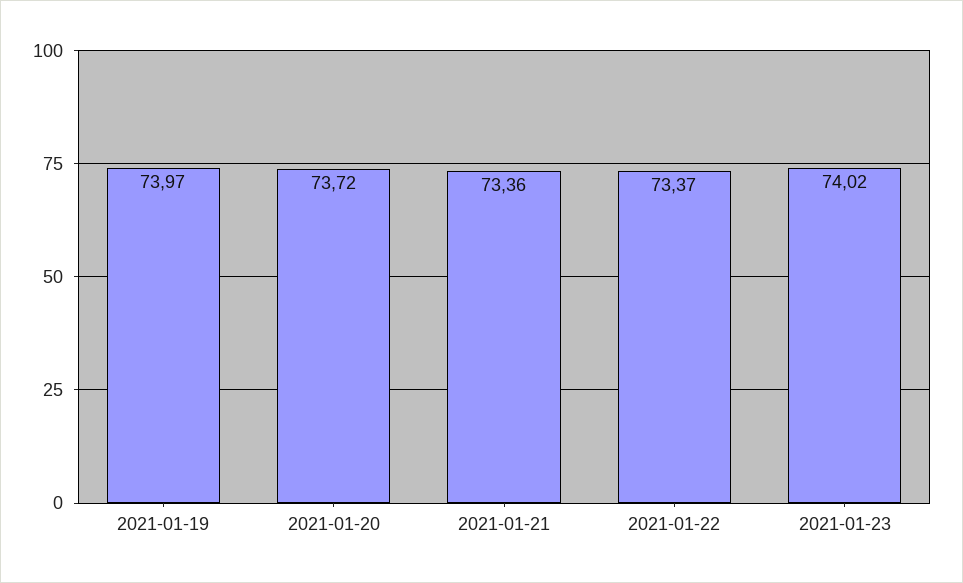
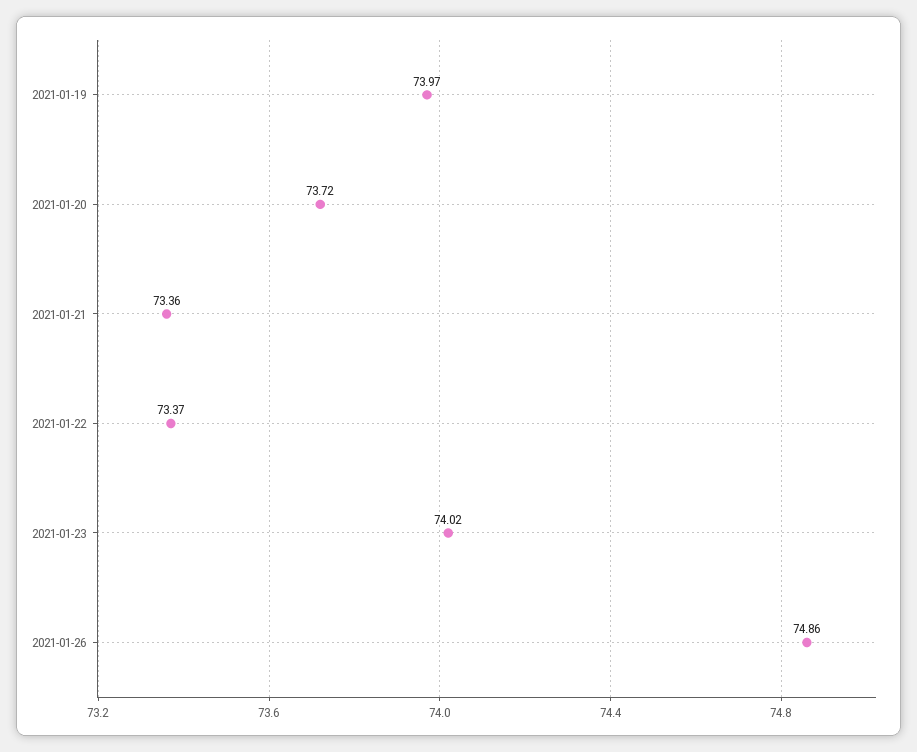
2021-01-26: none -> 74.86

